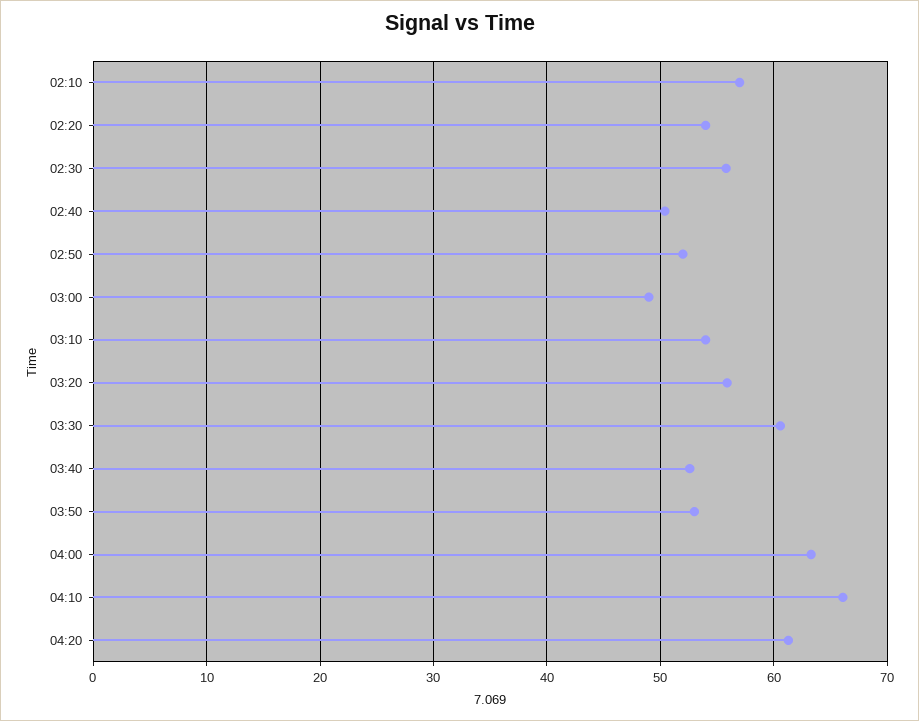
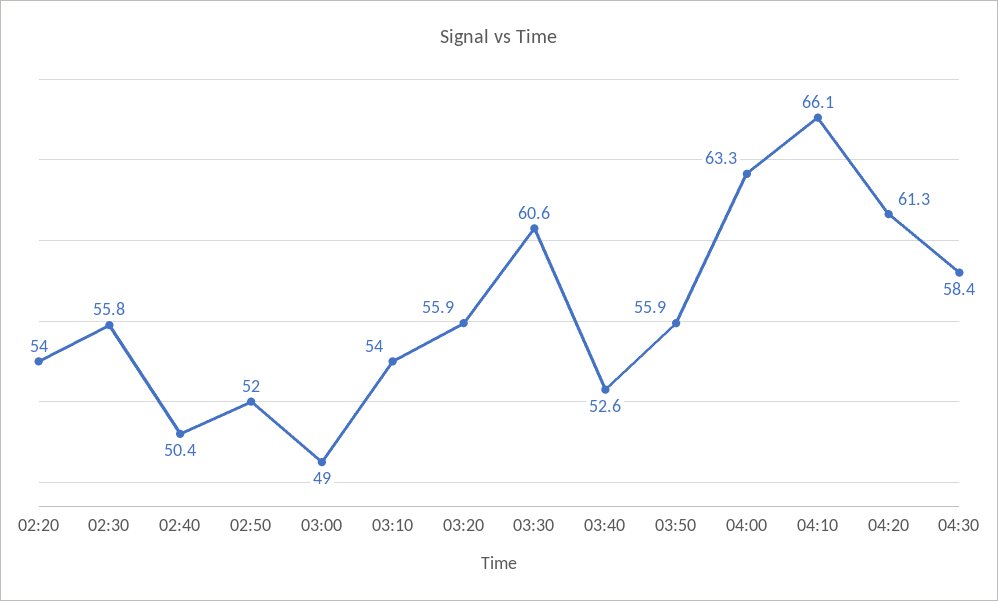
02:10: 57 -> none
03:50: 53 -> 55.9
04:30: none -> 58.4

